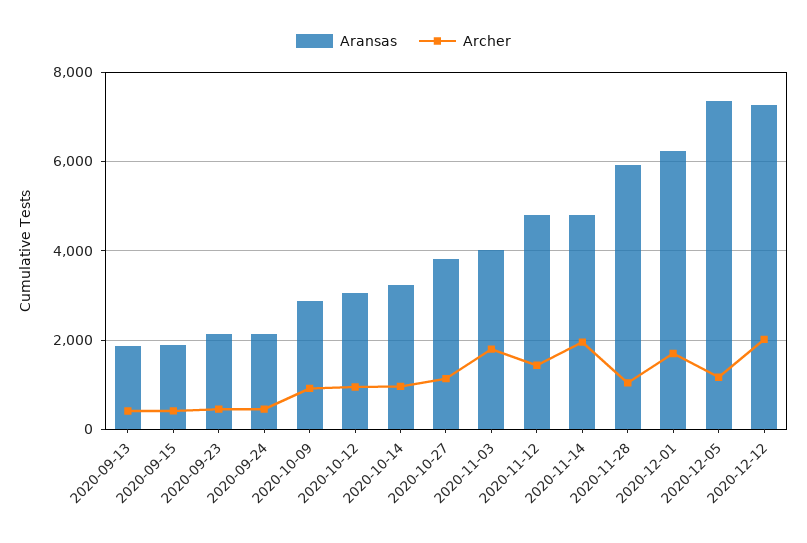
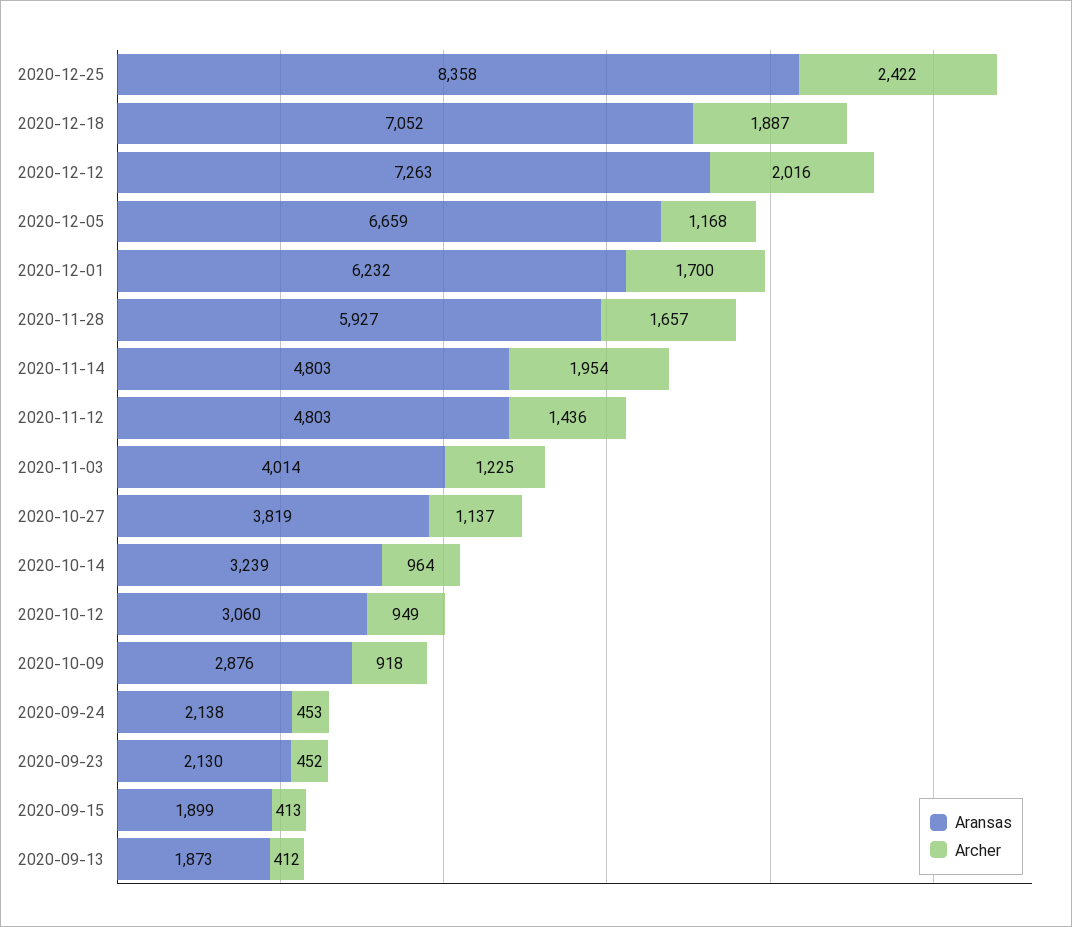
Archer, 2020-11-03: 1800 -> 1225
Archer, 2020-11-28: 1000 -> 1657
Aransas, 2020-12-05: 7400 -> 6659
Aransas, 2020-12-25: none -> 8358
Archer, 2020-12-25: none -> 2422
Aransas, 2020-12-18: none -> 7052
Archer, 2020-12-18: none -> 1887

